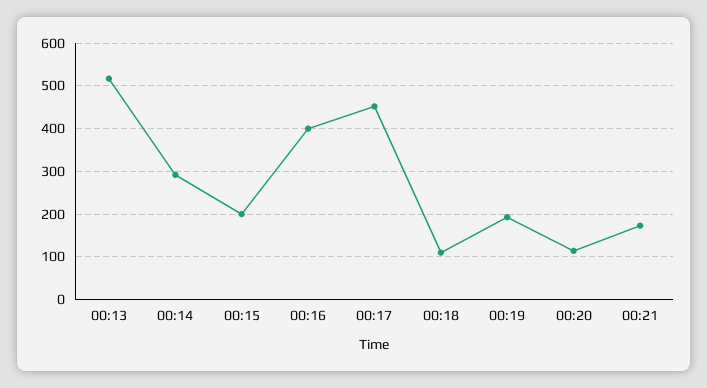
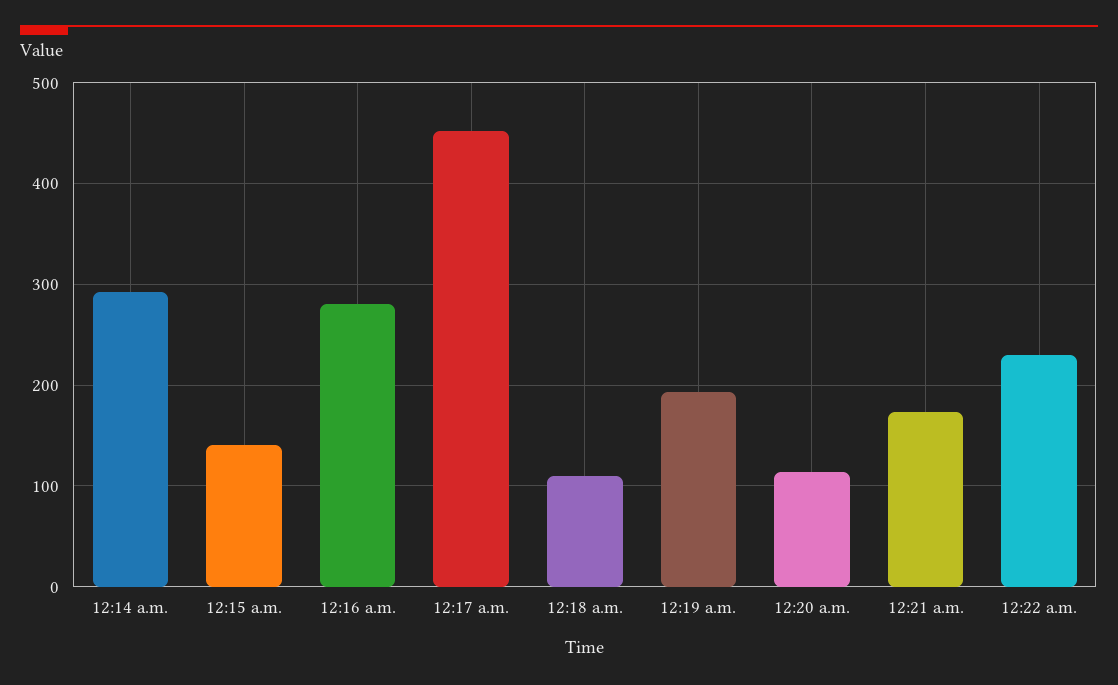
00:13: 520 -> none
00:15: 200 -> 140
00:16: 400 -> 280
12:22 a.m.: none -> 230

